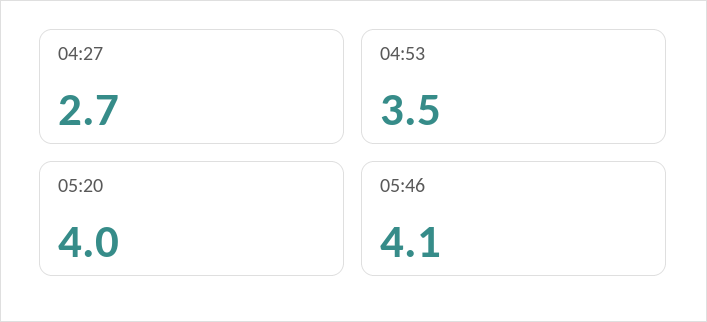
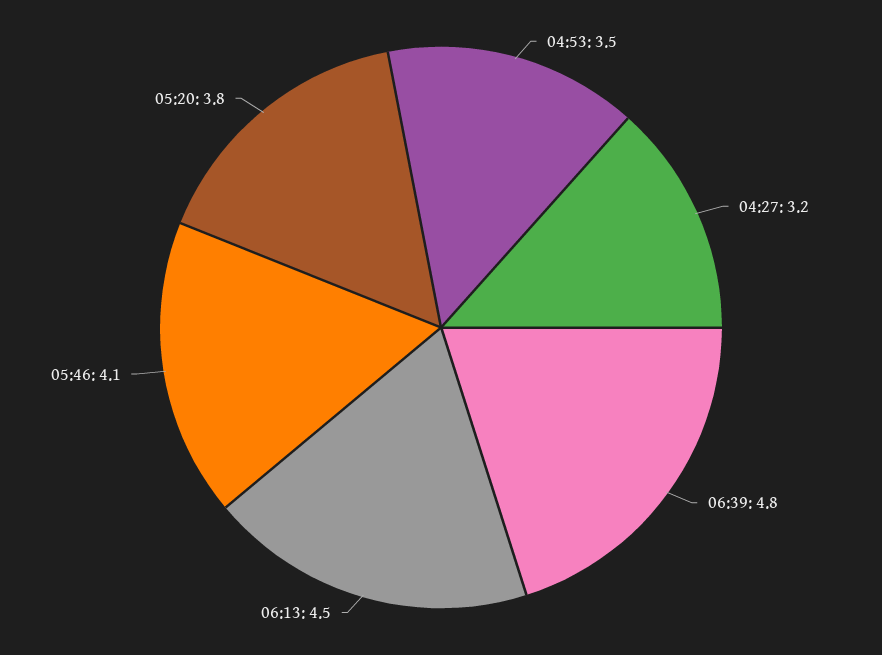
04:27: 2.7 -> 3.2
05:20: 4 -> 3.8
06:39: none -> 4.8
06:13: none -> 4.5

